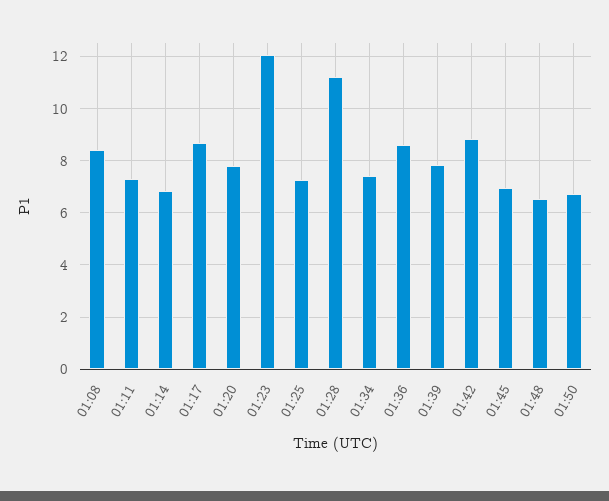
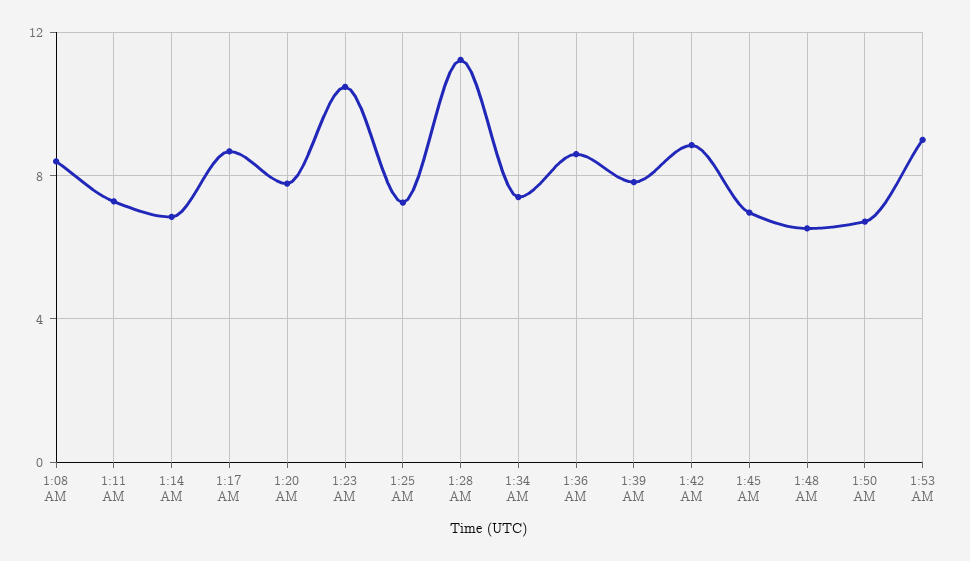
01:23: 12 -> 10.5
1:53 AM: none -> 9

